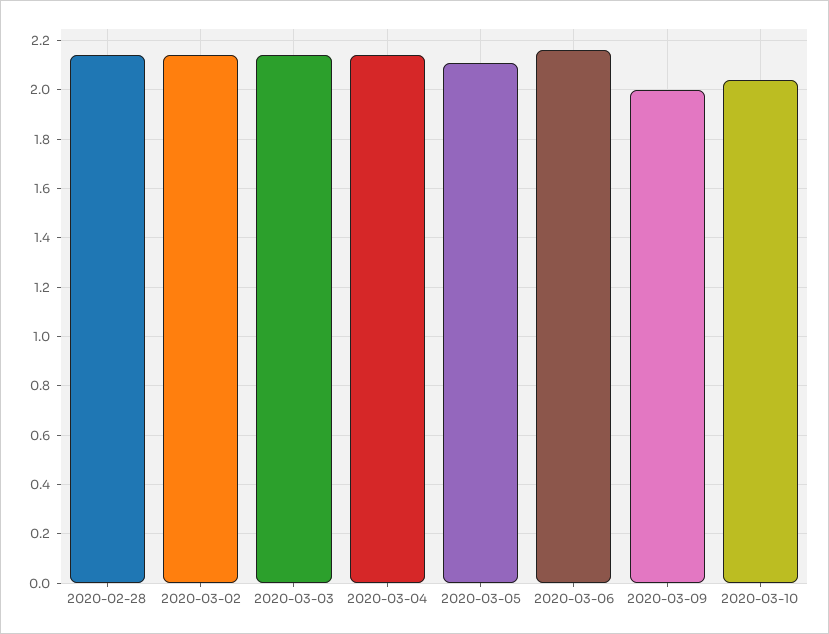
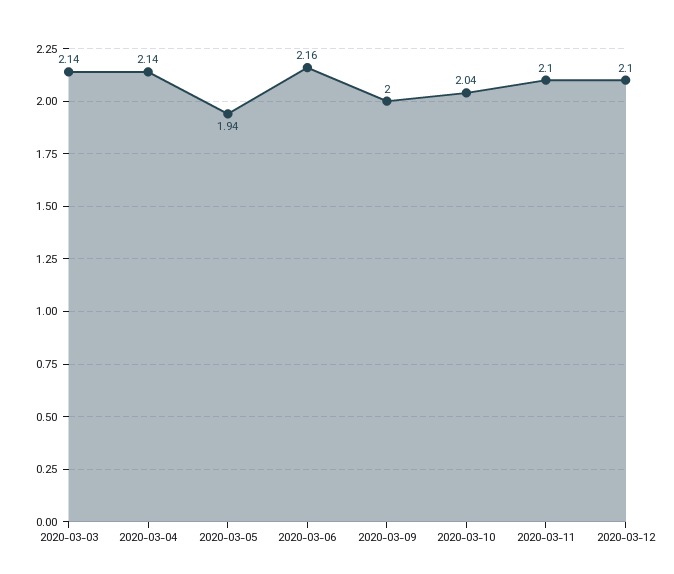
2020-02-28: 2.15 -> none
2020-03-02: 2.15 -> none
2020-03-05: 2.1 -> 1.94
2020-03-11: none -> 2.1
2020-03-12: none -> 2.1

